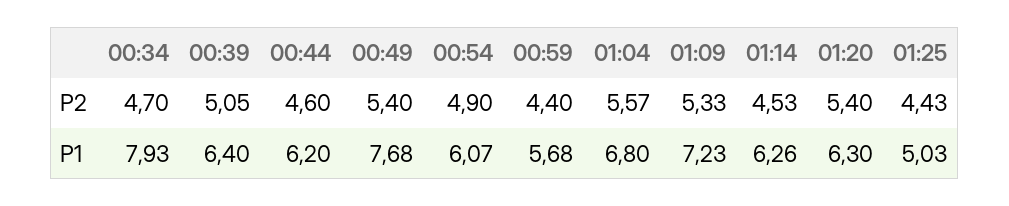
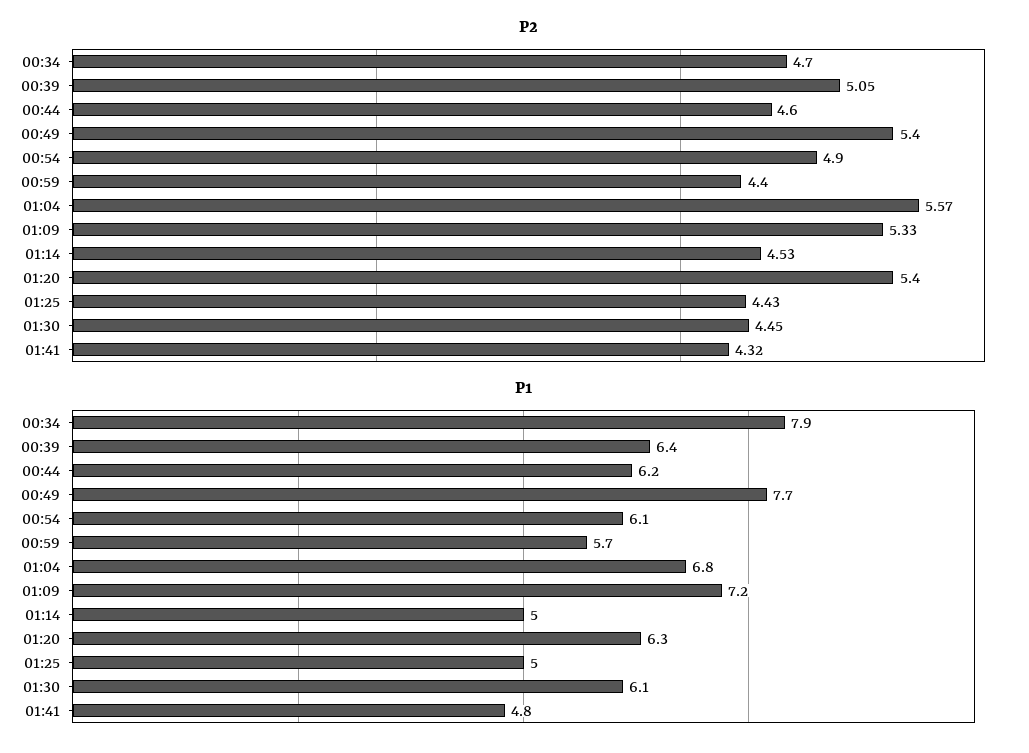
P1, 01:14: 6.26 -> 5
P2, 01:30: none -> 4.45
P2, 01:41: none -> 4.32
P1, 01:30: none -> 6.1
P1, 01:41: none -> 4.8

